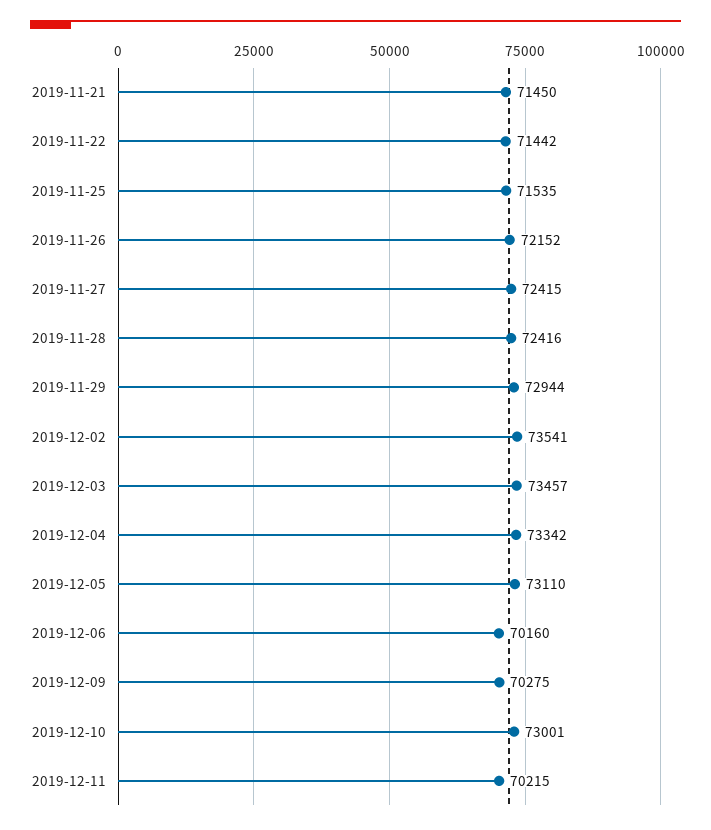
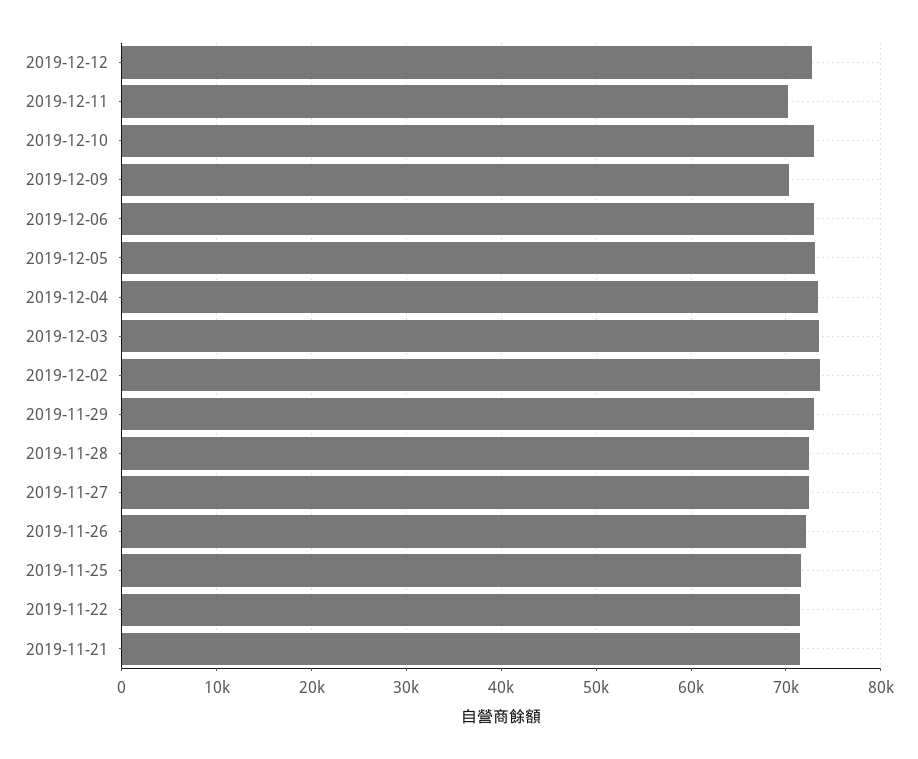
2019-12-06: 70160 -> 73000
2019-12-12: none -> 73000

